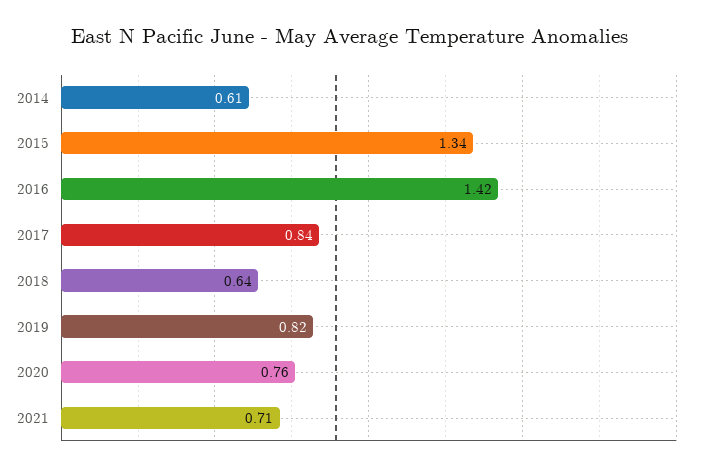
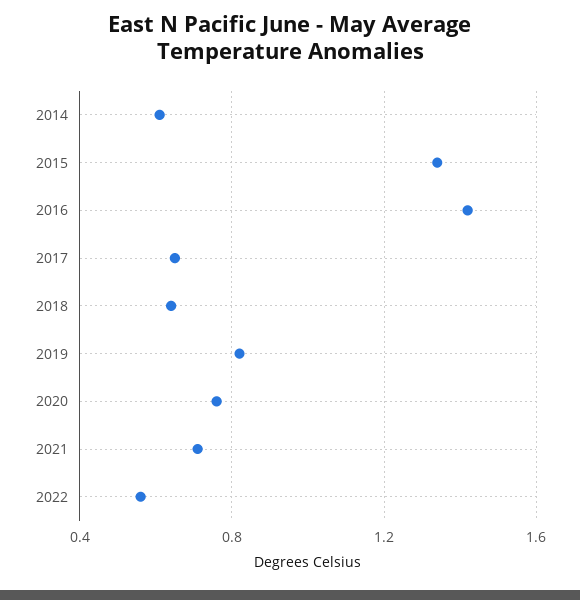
2017: 0.84 -> 0.65
2022: none -> 0.55

